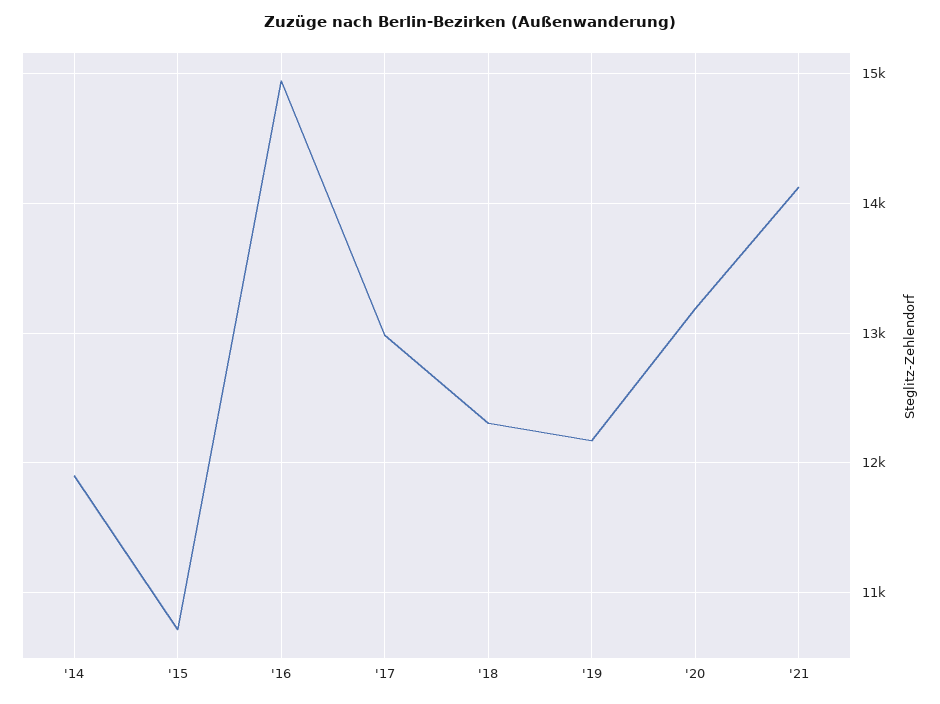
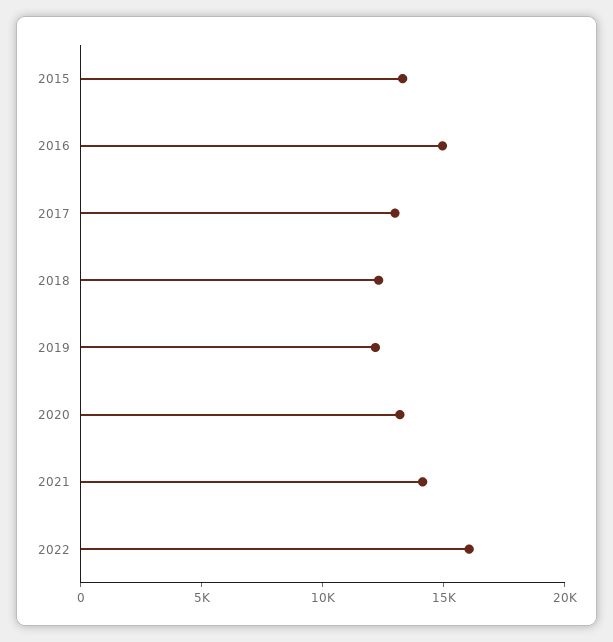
'14: 11900 -> none
'15: 10700 -> 13000
2022: none -> 16000

